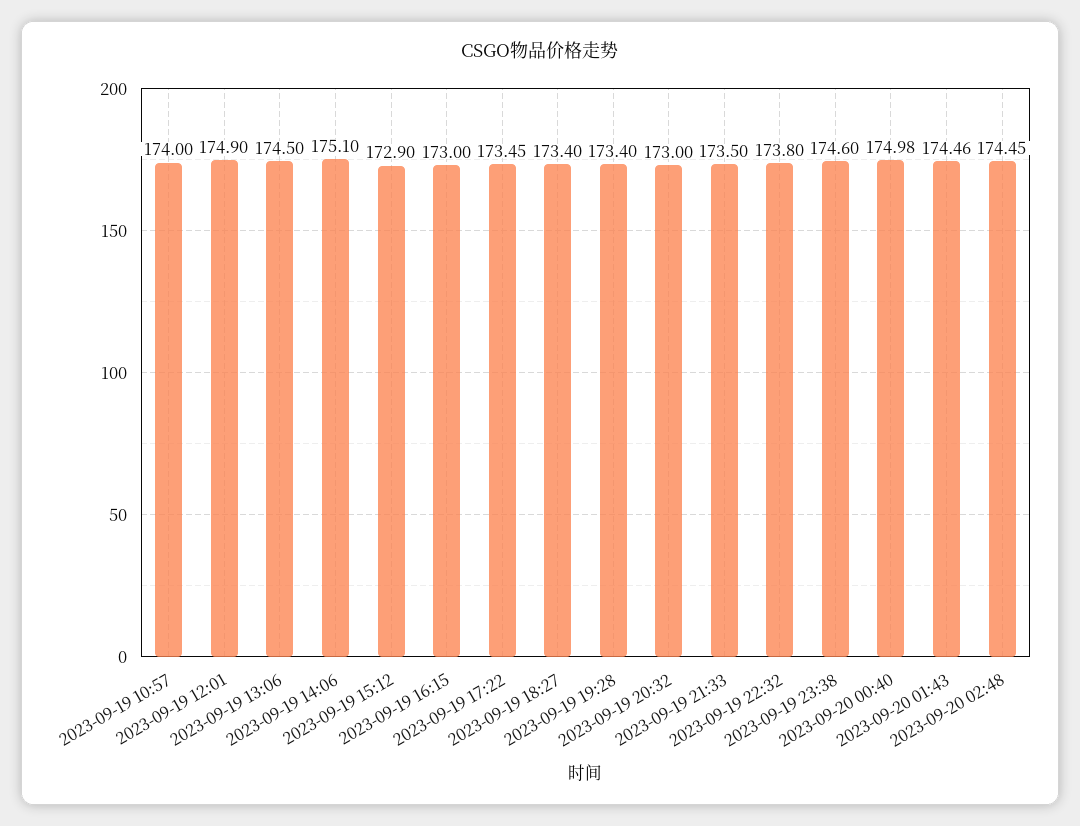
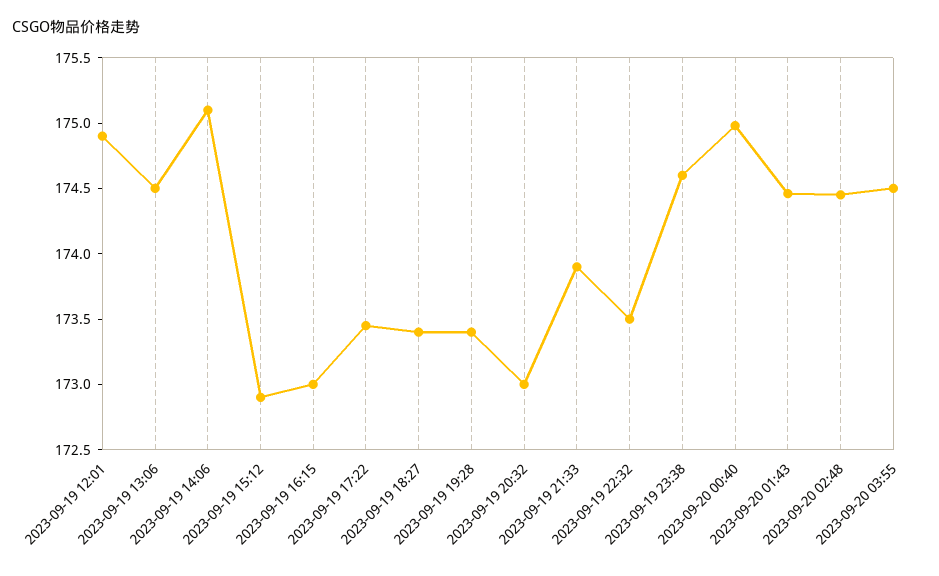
2023-09-19 10:57: 174 -> none
2023-09-19 21:33: 173.5 -> 173.9
2023-09-19 22:32: 173.8 -> 173.5
2023-09-20 03:55: none -> 174.5

